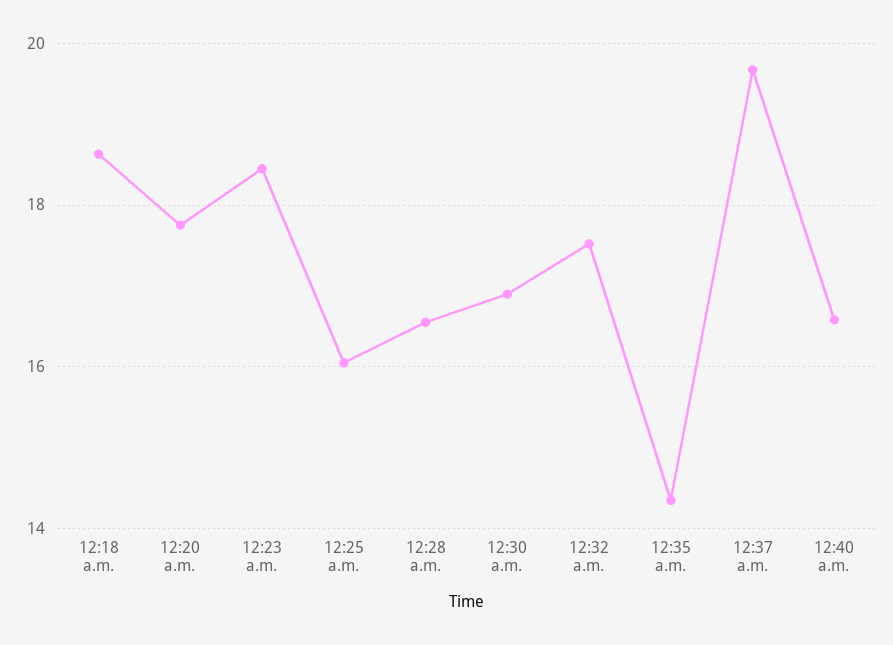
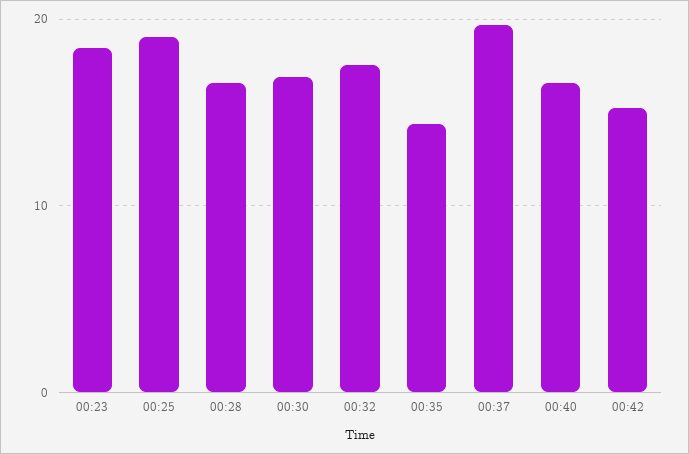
12:18 a.m.: 18.6 -> none
12:20 a.m.: 17.8 -> none
12:25 a.m.: 16 -> 19
00:42: none -> 15

